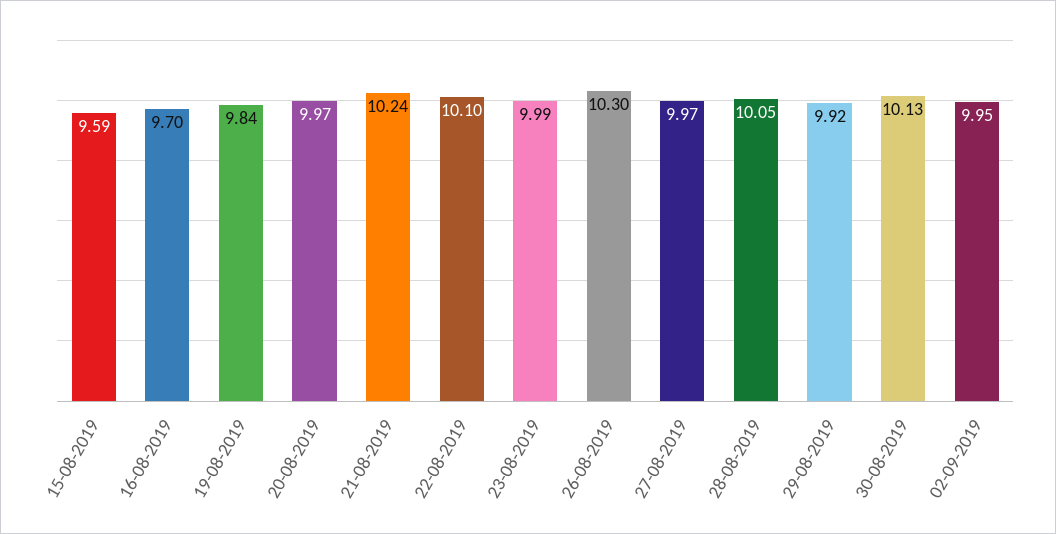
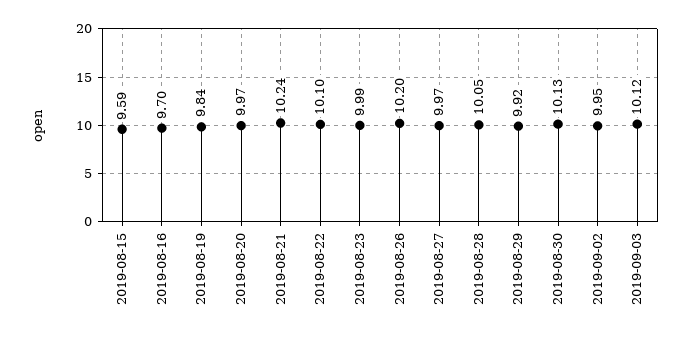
26-08-2019: 10.3 -> 10.2
2019-09-03: none -> 10.12

